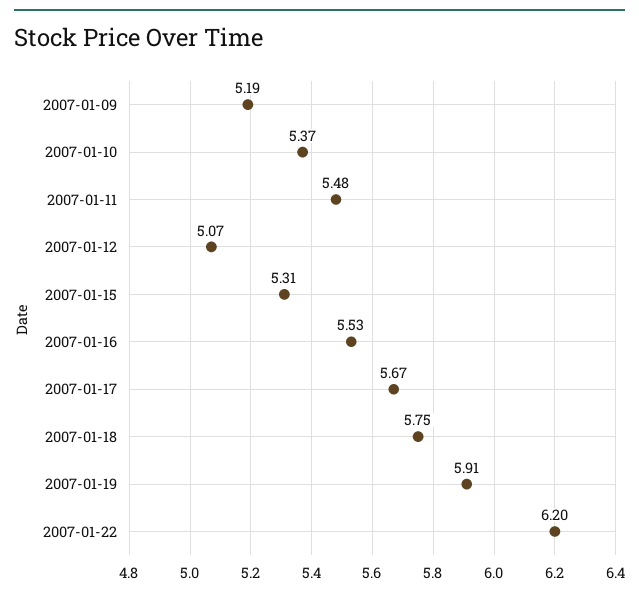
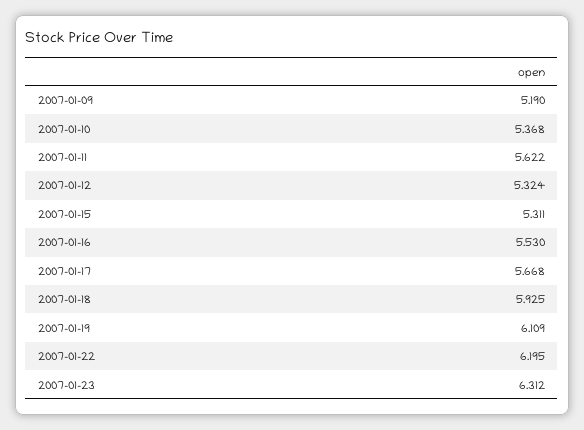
2007-01-11: 5.48 -> 5.622
2007-01-12: 5.07 -> 5.324
2007-01-18: 5.75 -> 5.925
2007-01-19: 5.91 -> 6.109
2007-01-23: none -> 6.312

